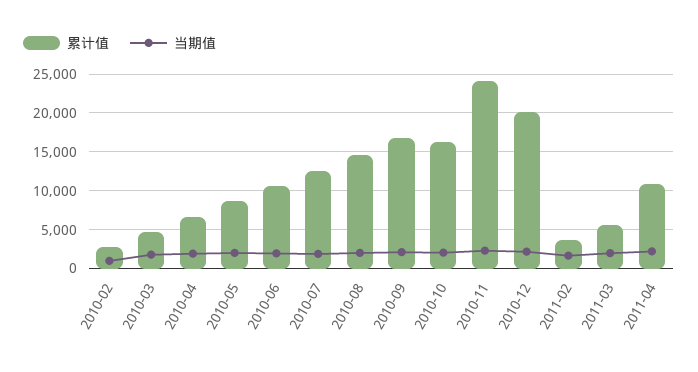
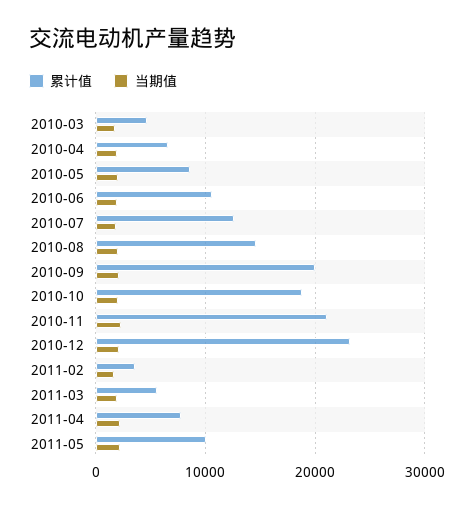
累计值, 2010-02: 3000 -> none
当期值, 2010-02: 1000 -> none
累计值, 2010-09: 17000 -> 20000
累计值, 2010-10: 16000 -> 19000
累计值, 2010-11: 24000 -> 21000
累计值, 2010-12: 20000 -> 23000
累计值, 2011-04: 11000 -> 8000
累计值, 2011-05: none -> 10000
当期值, 2011-05: none -> 2000

